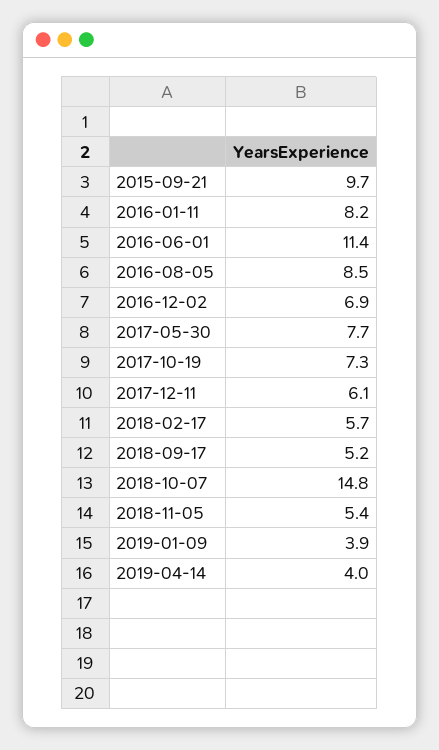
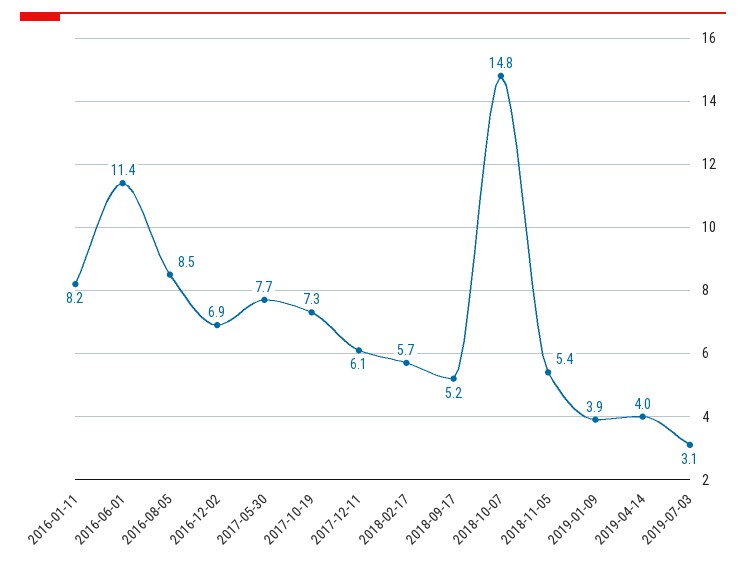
2015-09-21: 9.7 -> none
2019-07-03: none -> 3.1

